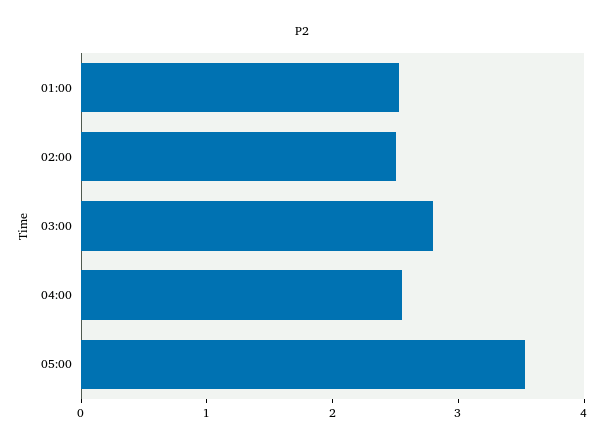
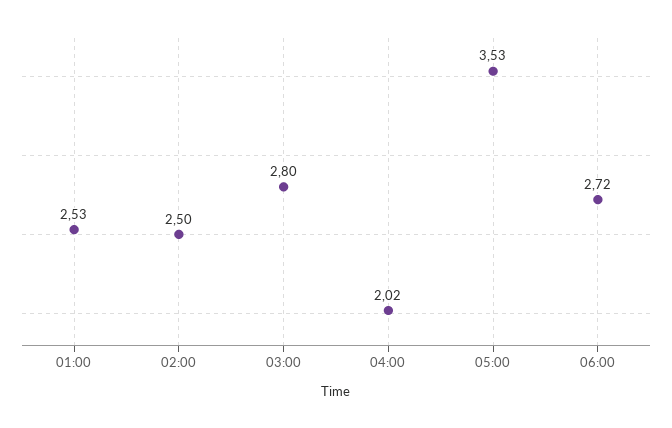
04:00: 2.6 -> 2.02
06:00: none -> 2.72

